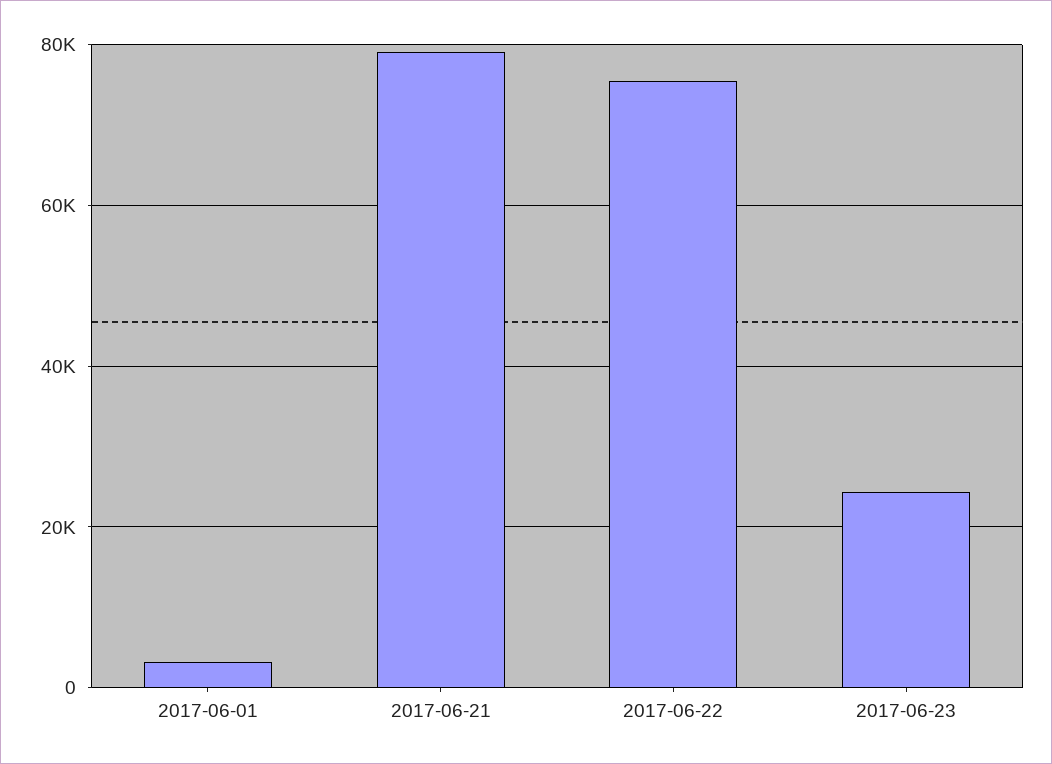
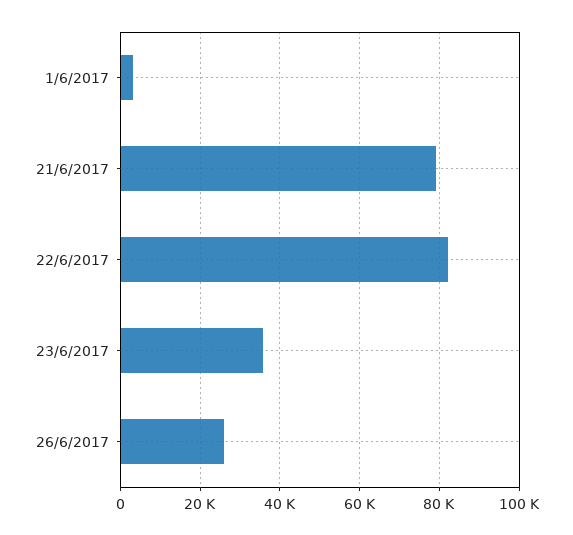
2017-06-22: 76000 -> 82000
2017-06-23: 24000 -> 36000
26/6/2017: none -> 26000

